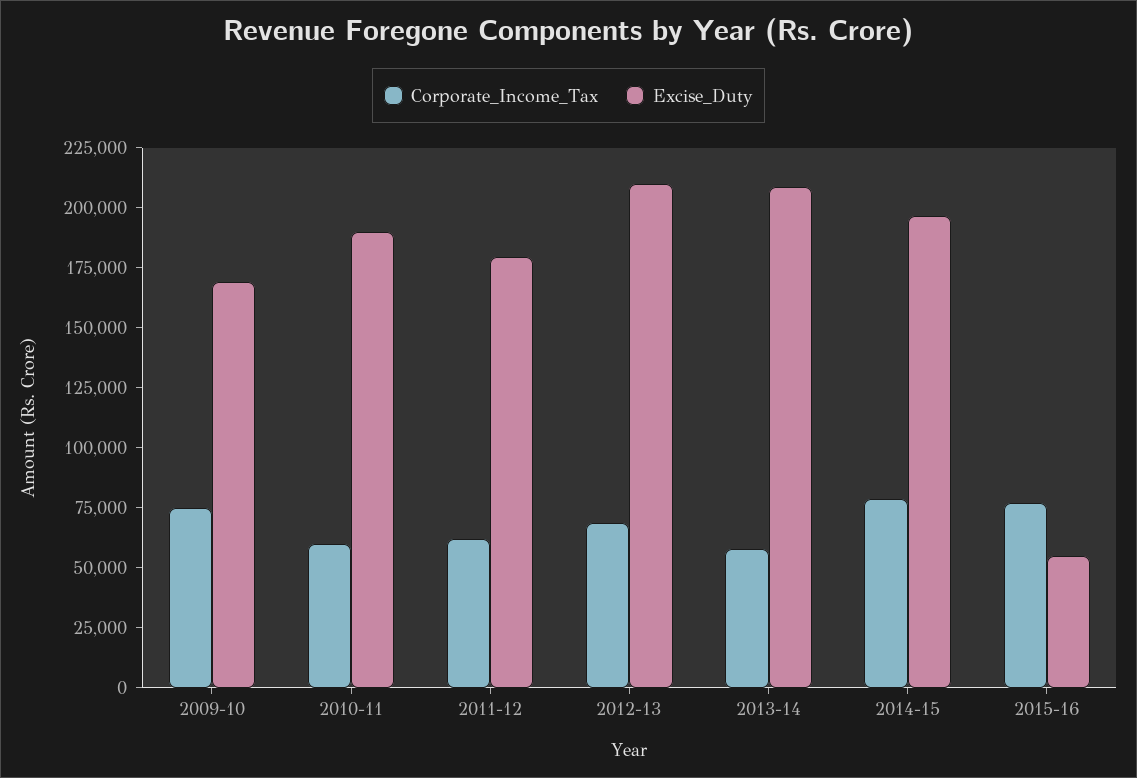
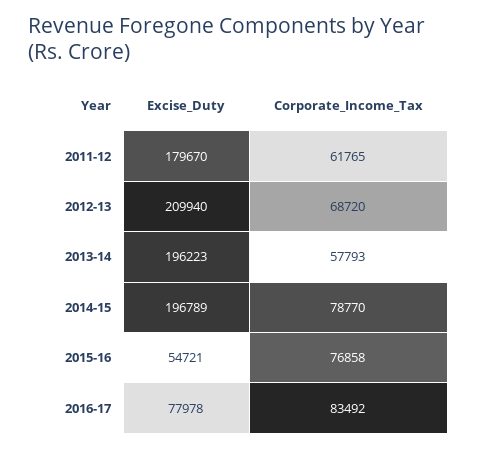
Corporate_Income_Tax, 2009-10: 75000 -> none
Excise_Duty, 2009-10: 170000 -> none
Corporate_Income_Tax, 2010-11: 60000 -> none
Excise_Duty, 2010-11: 190000 -> none
Excise_Duty, 2013-14: 210000 -> 196223
Excise_Duty, 2016-17: none -> 77978
Corporate_Income_Tax, 2016-17: none -> 83492

